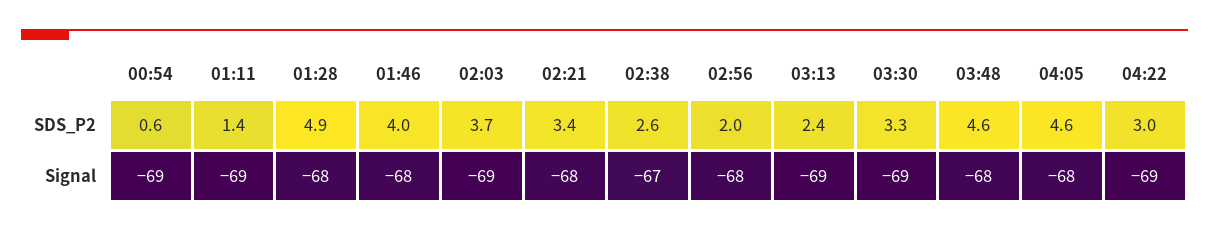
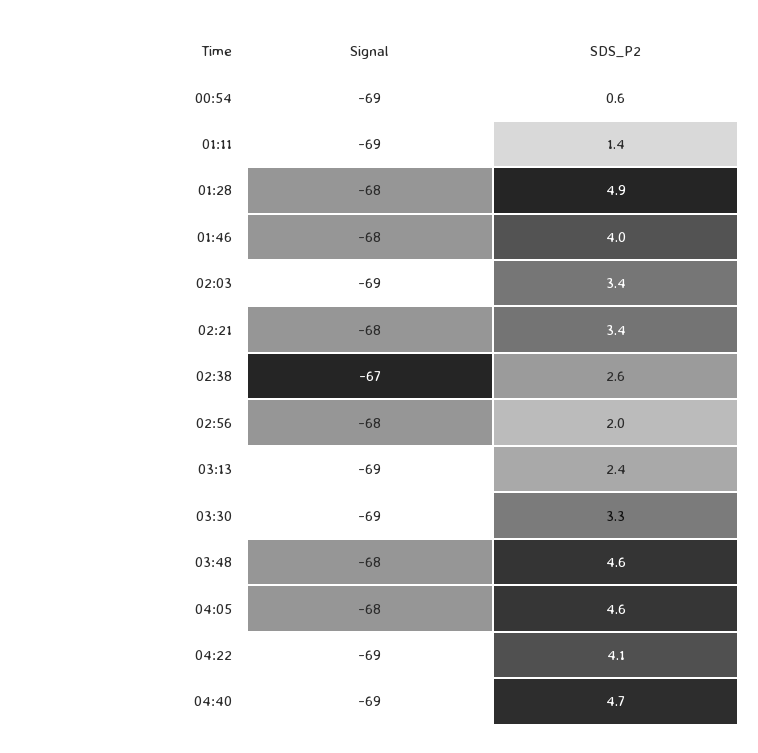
02:03, SDS_P2: 3.7 -> 3.4
04:22, SDS_P2: 3 -> 4.1
04:40, Signal: none -> -69
04:40, SDS_P2: none -> 4.7

